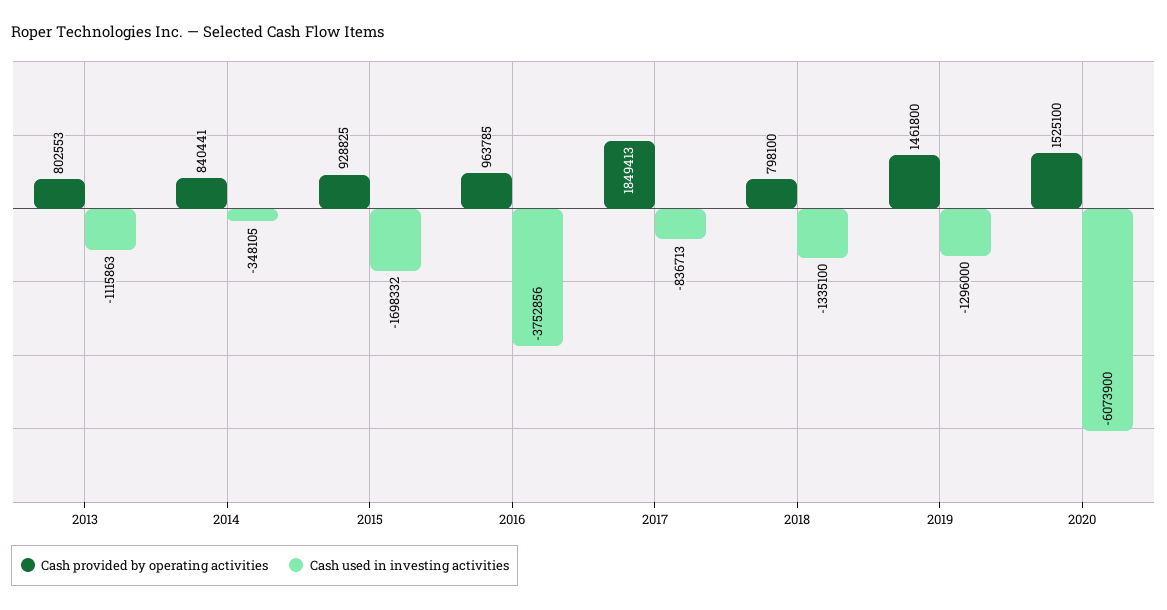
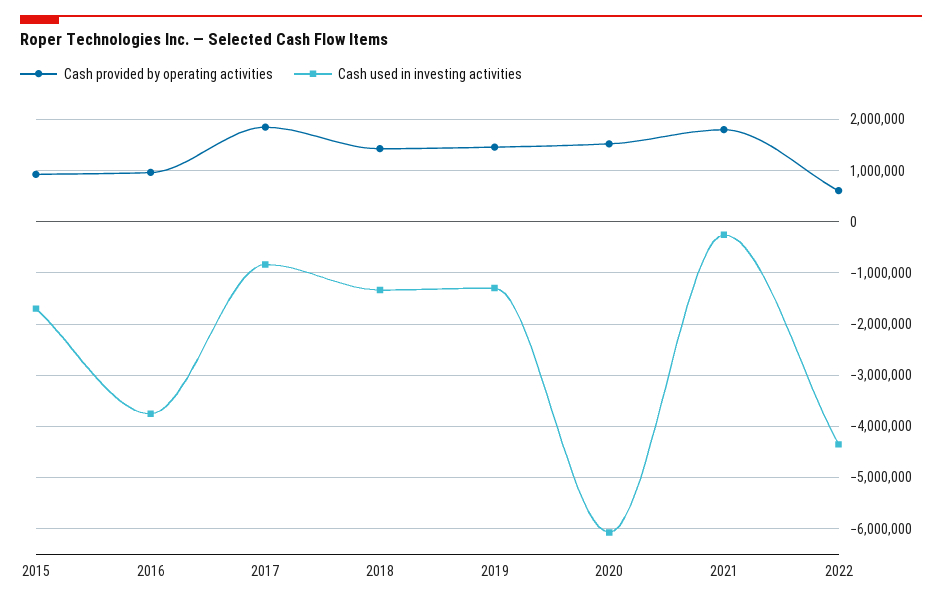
Cash provided by operating activities, 2013: 802553 -> none
Cash used in investing activities, 2013: -1115863 -> none
Cash provided by operating activities, 2014: 840441 -> none
Cash used in investing activities, 2014: -348105 -> none
Cash provided by operating activities, 2018: 798100 -> 1400000
Cash provided by operating activities, 2021: none -> 1800000
Cash used in investing activities, 2021: none -> -200000
Cash provided by operating activities, 2022: none -> 600000
Cash used in investing activities, 2022: none -> -4400000

